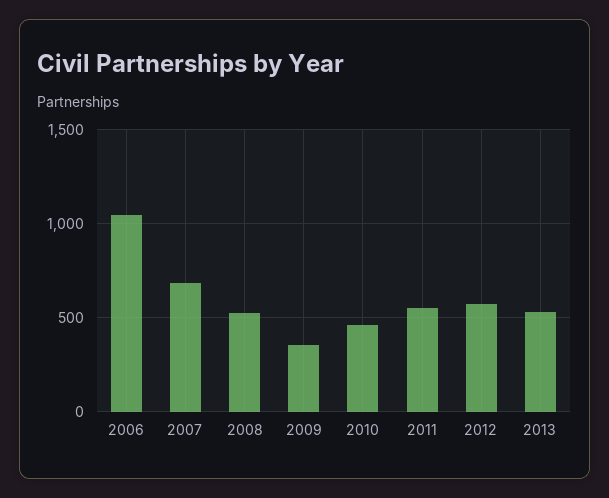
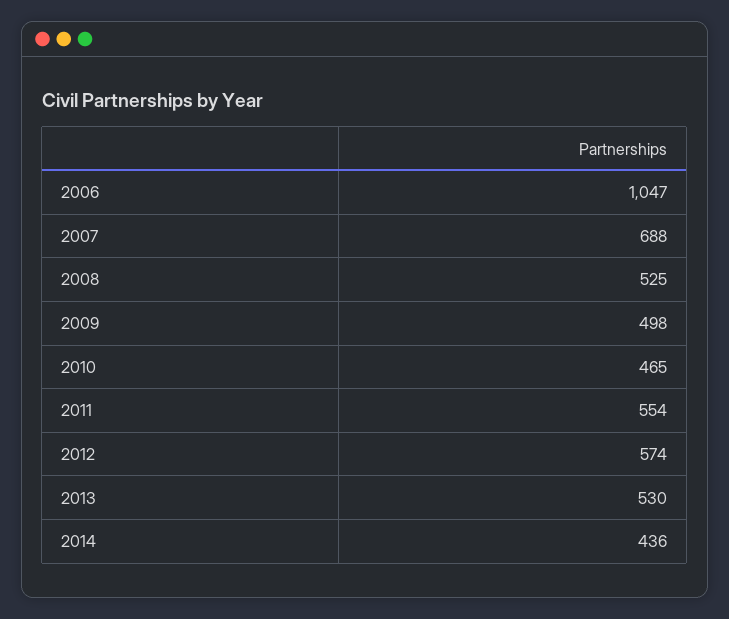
2009: 350 -> 498
2014: none -> 436

